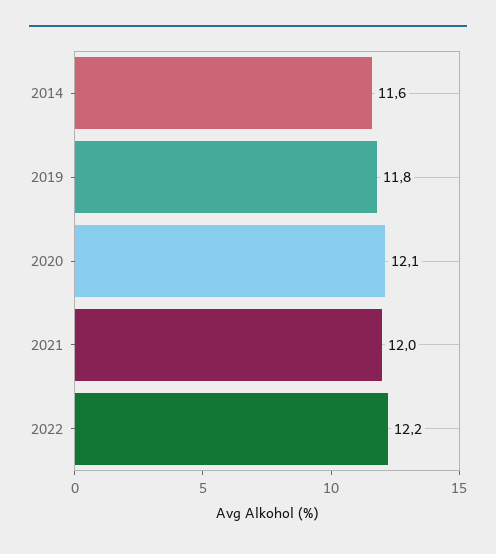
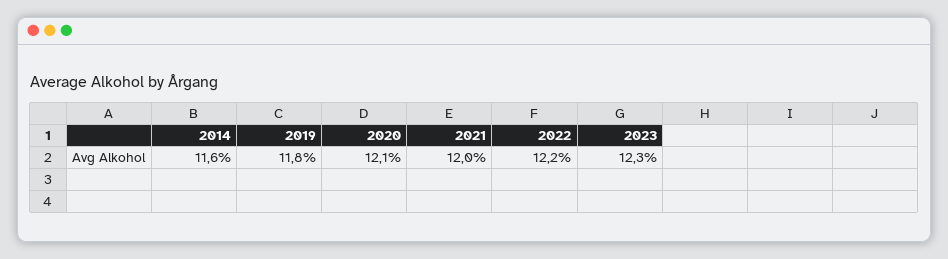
2023: none -> 12.3

